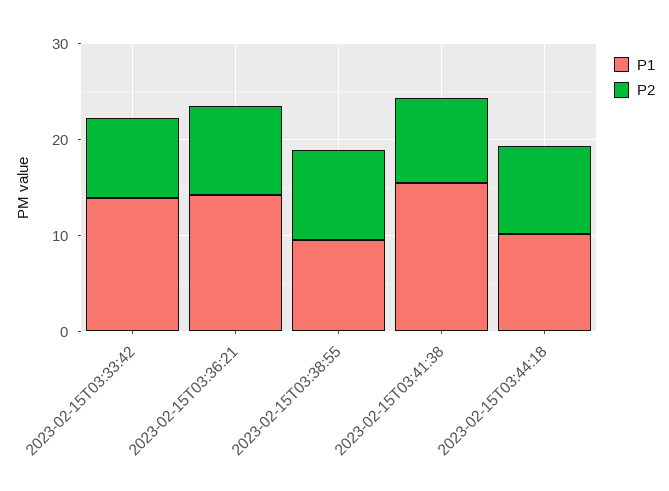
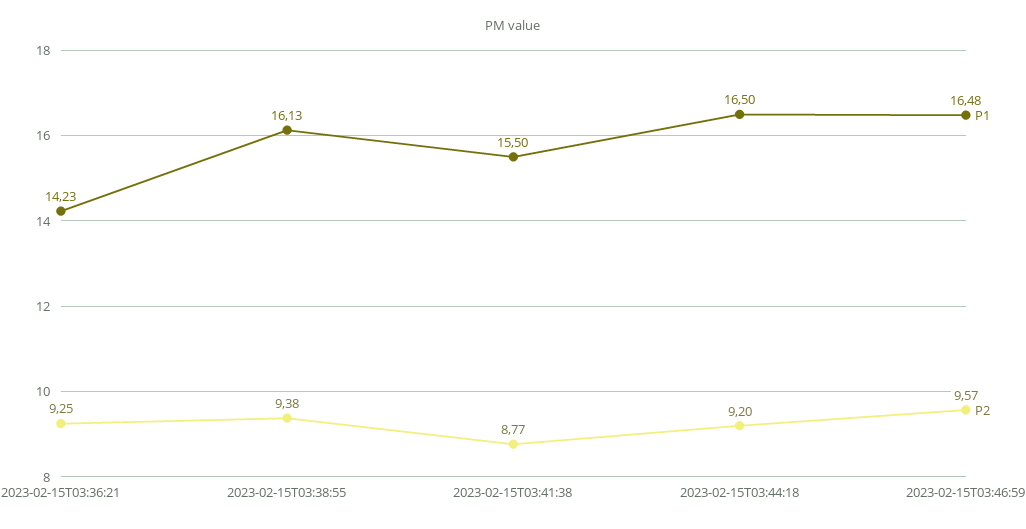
P1, 2023-02-15T03:33:42: 14 -> none
P2, 2023-02-15T03:33:42: 8 -> none
P1, 2023-02-15T03:38:55: 10 -> 16.13
P1, 2023-02-15T03:44:18: 10 -> 16.5
P1, 2023-02-15T03:46:59: none -> 16.48
P2, 2023-02-15T03:46:59: none -> 9.57

